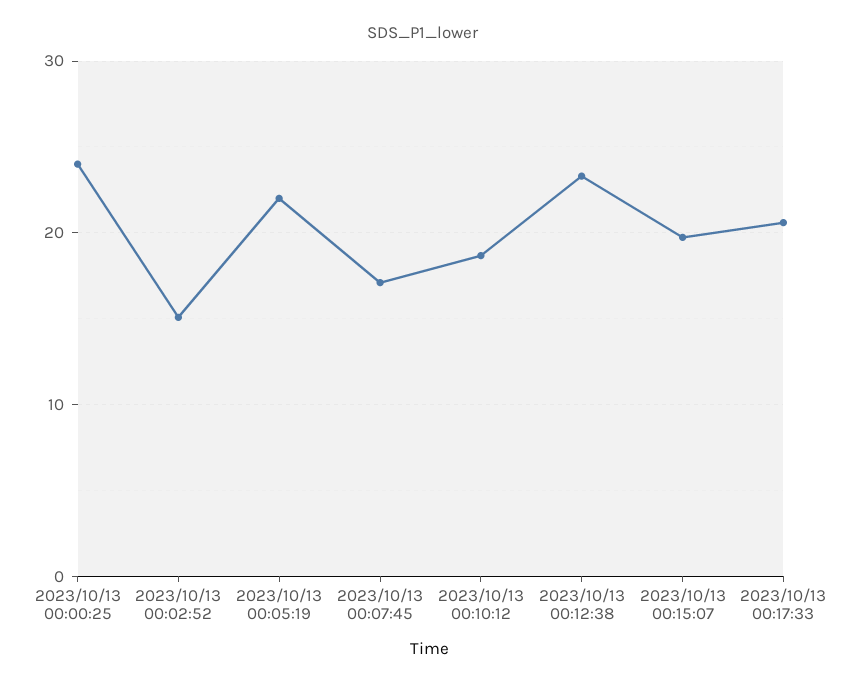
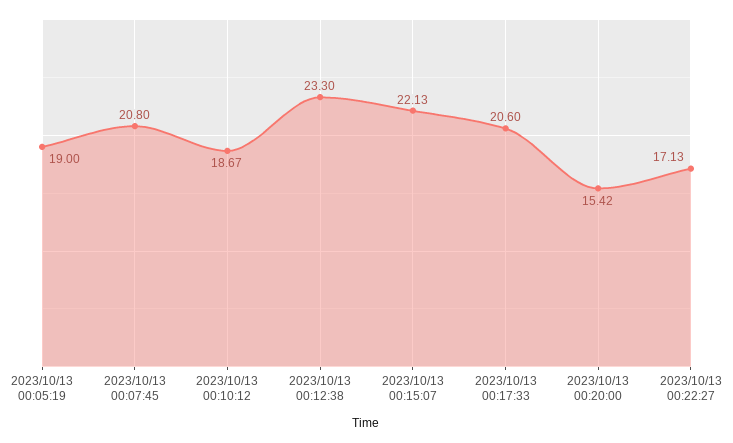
2023/10/13 00:00:25: 24 -> none
2023/10/13 00:02:52: 15 -> none
2023/10/13 00:05:19: 22 -> 19
2023/10/13 00:07:45: 17 -> 20.8
2023/10/13 00:15:07: 20 -> 22.13
2023/10/13 00:20:00: none -> 15.42
2023/10/13 00:22:27: none -> 17.13

